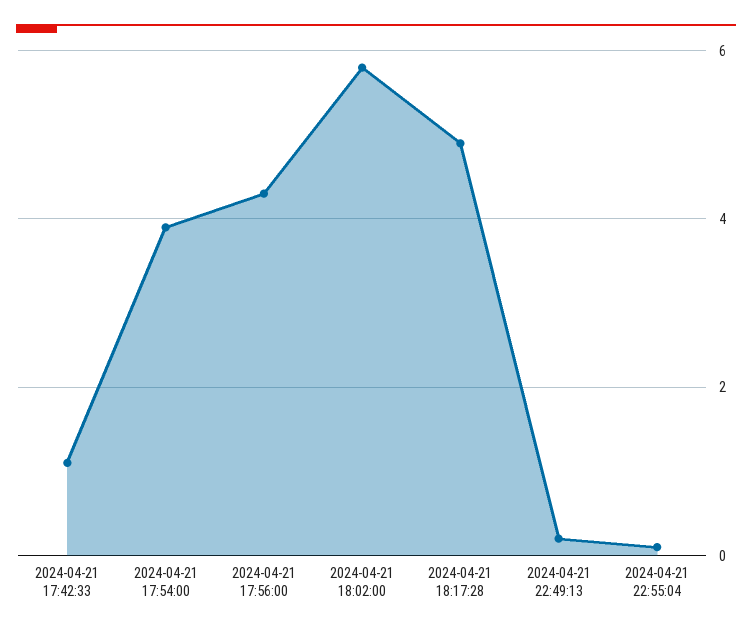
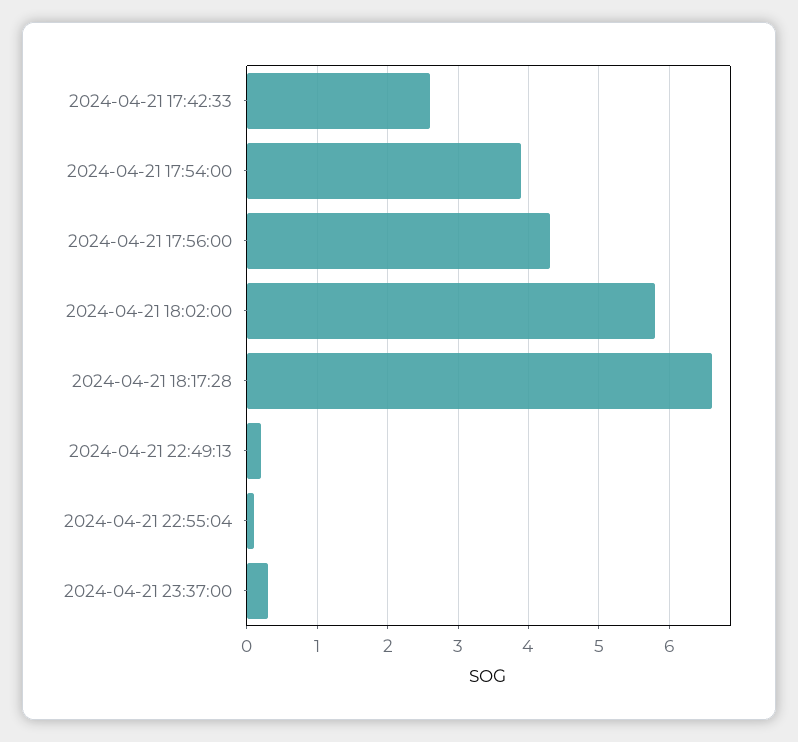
2024-04-21 17:42:33: 1 -> 2.6
2024-04-21 18:17:28: 5 -> 6.6
2024-04-21 23:37:00: none -> 0.3

